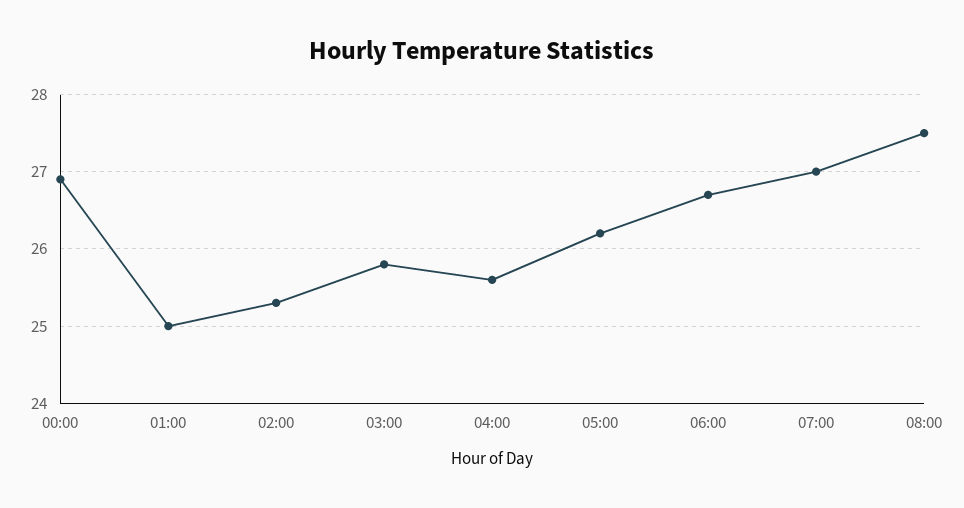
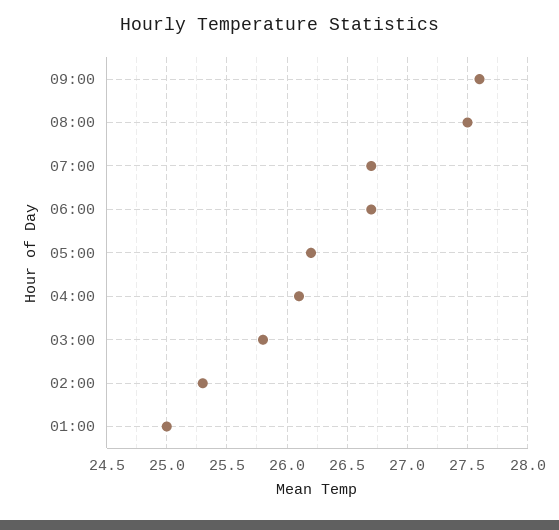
00:00: 26.9 -> none
04:00: 25.6 -> 26.1
07:00: 27 -> 26.7
09:00: none -> 27.6

